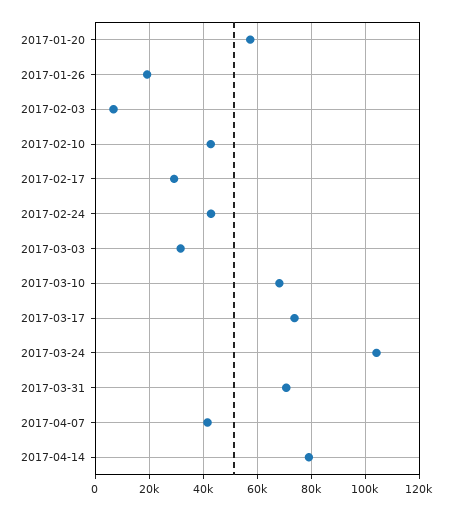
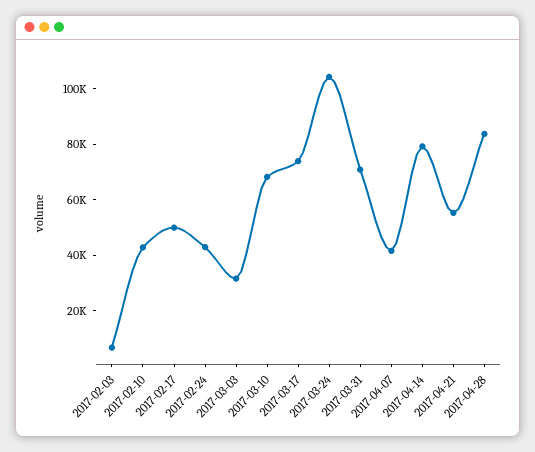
2017-01-20: 57500 -> none
2017-01-26: 20000 -> none
2017-02-17: 30000 -> 50000
2017-04-21: none -> 55000
2017-04-28: none -> 85000

